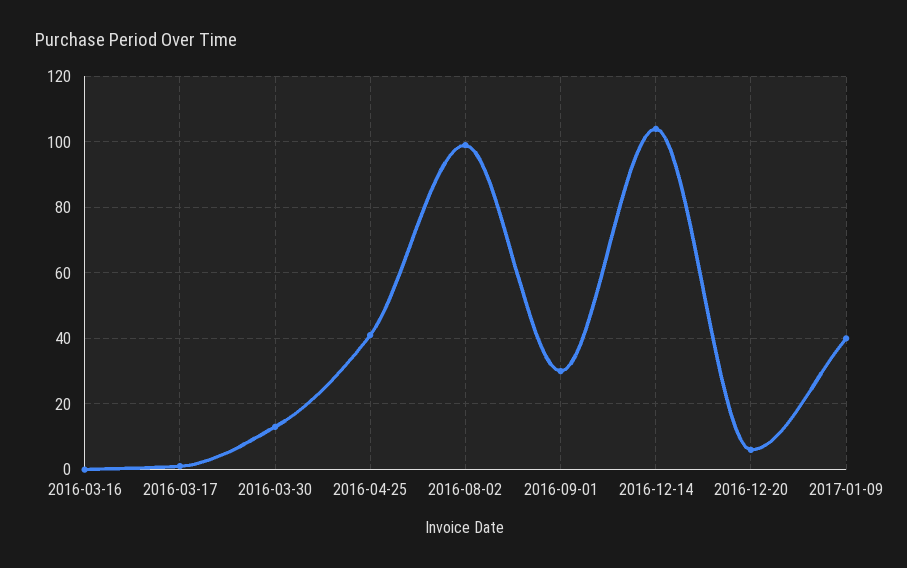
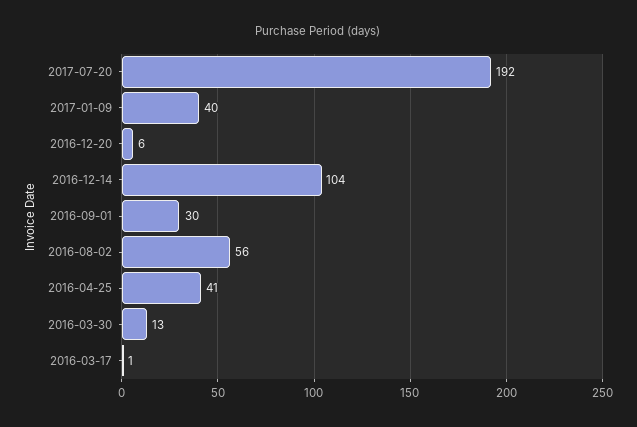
2016-03-16: 0 -> none
2016-08-02: 100 -> 56
2017-07-20: none -> 192

